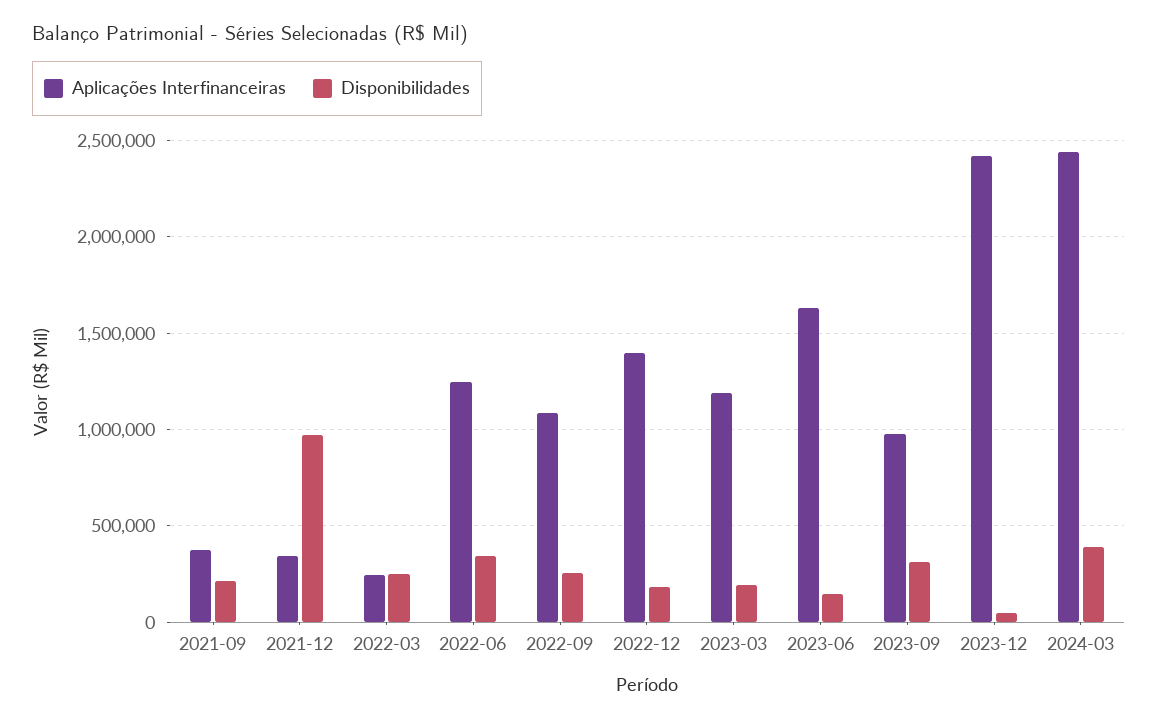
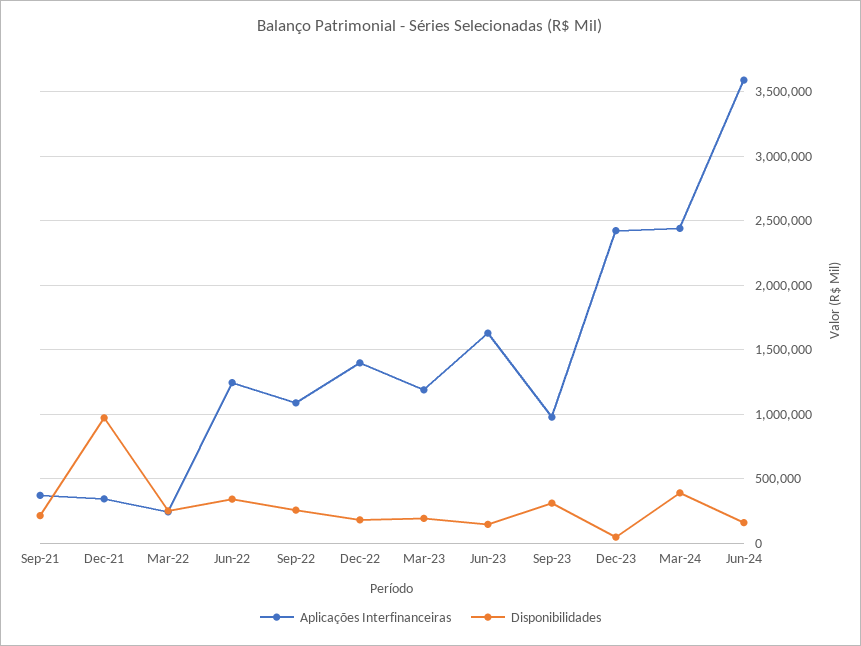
Aplicações Interfinanceiras, Jun-24: none -> 3600000
Disponibilidades, Jun-24: none -> 150000

